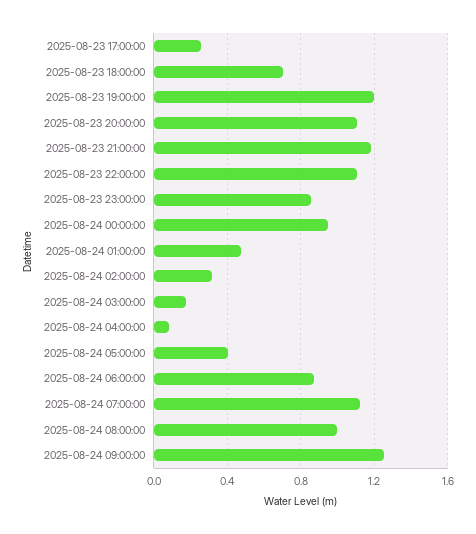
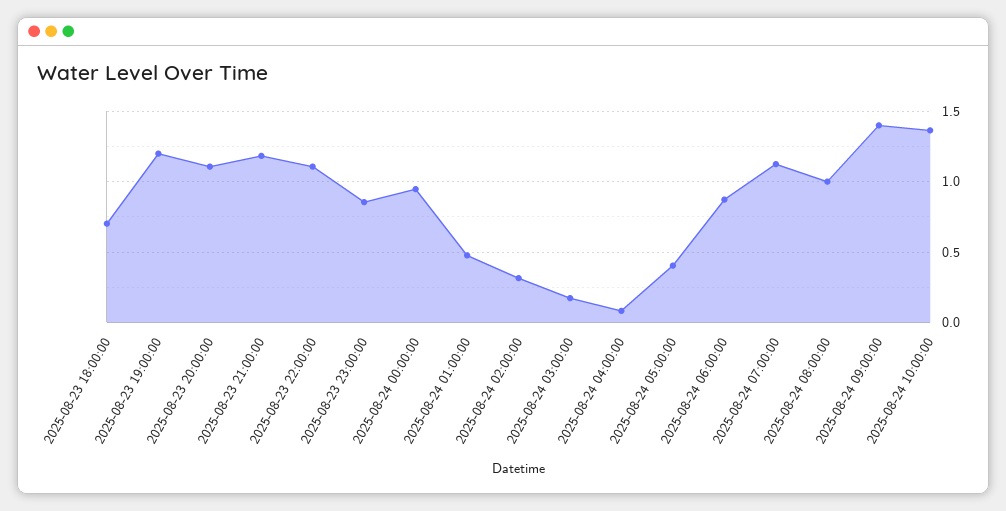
2025-08-23 17:00:00: 0.25 -> none
2025-08-24 09:00:00: 1.25 -> 1.4
2025-08-24 10:00:00: none -> 1.35

